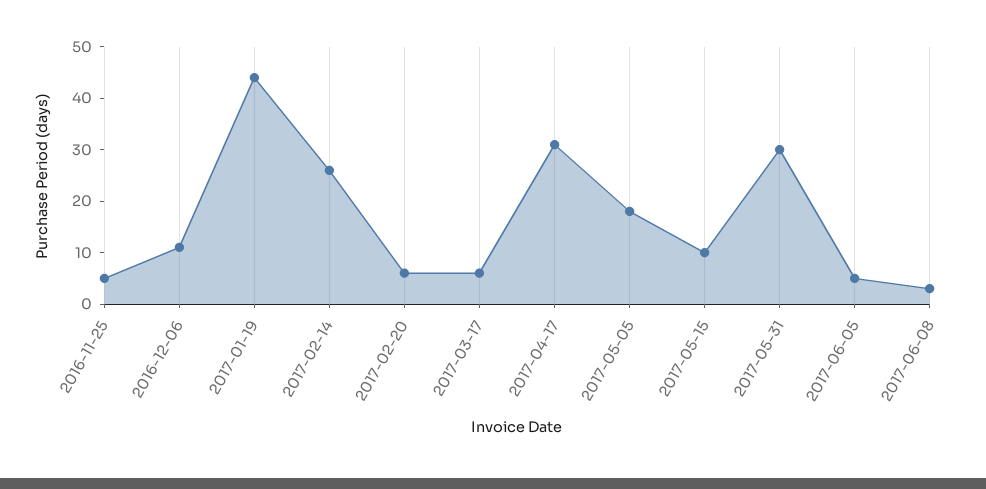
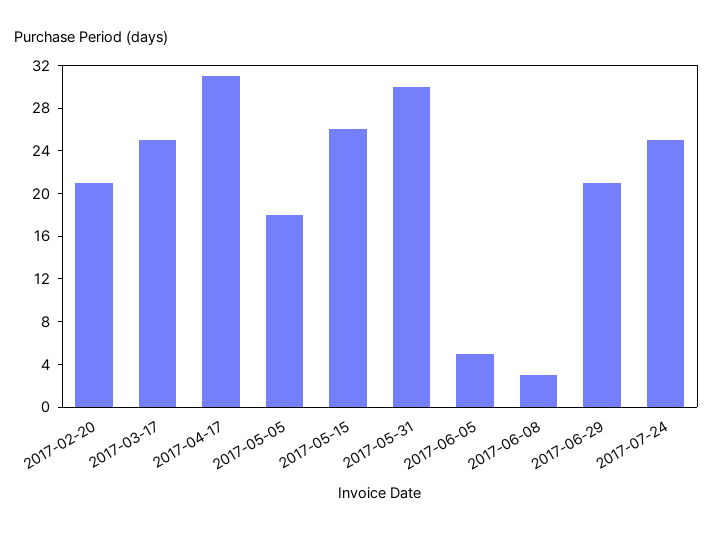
2016-11-25: 5 -> none
2016-12-06: 10 -> none
2017-01-19: 45 -> none
2017-02-14: 25 -> none
2017-02-20: 5 -> 21
2017-03-17: 5 -> 25
2017-05-15: 10 -> 26
2017-06-29: none -> 21
2017-07-24: none -> 25

